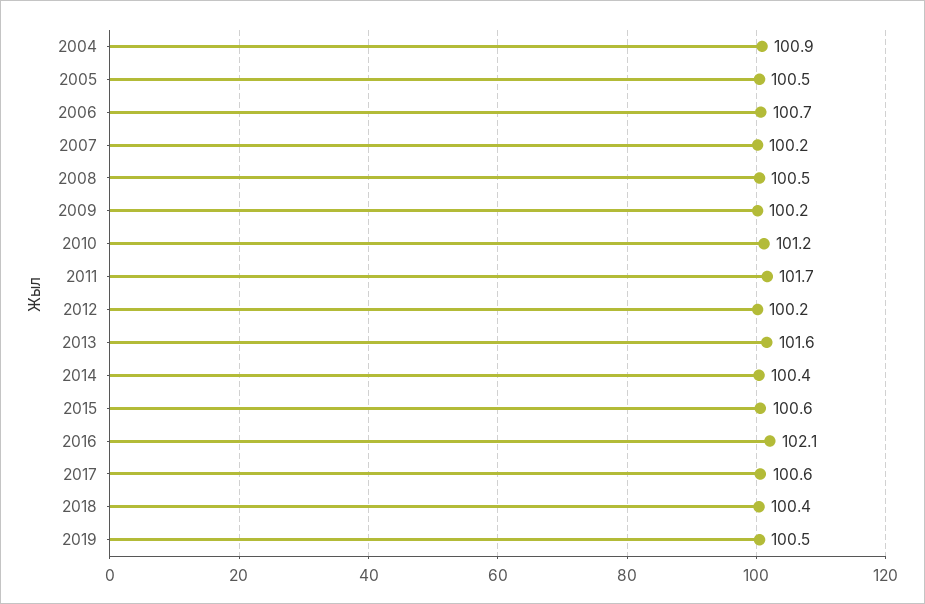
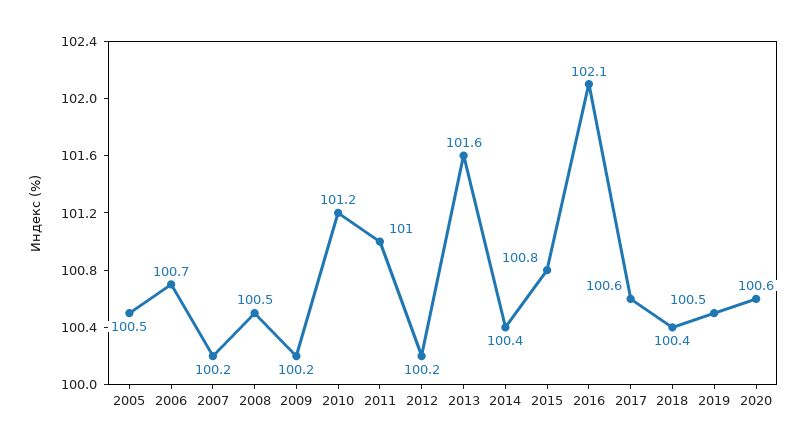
2004: 100.9 -> none
2011: 101.7 -> 101
2015: 100.6 -> 100.8
2020: none -> 100.6

